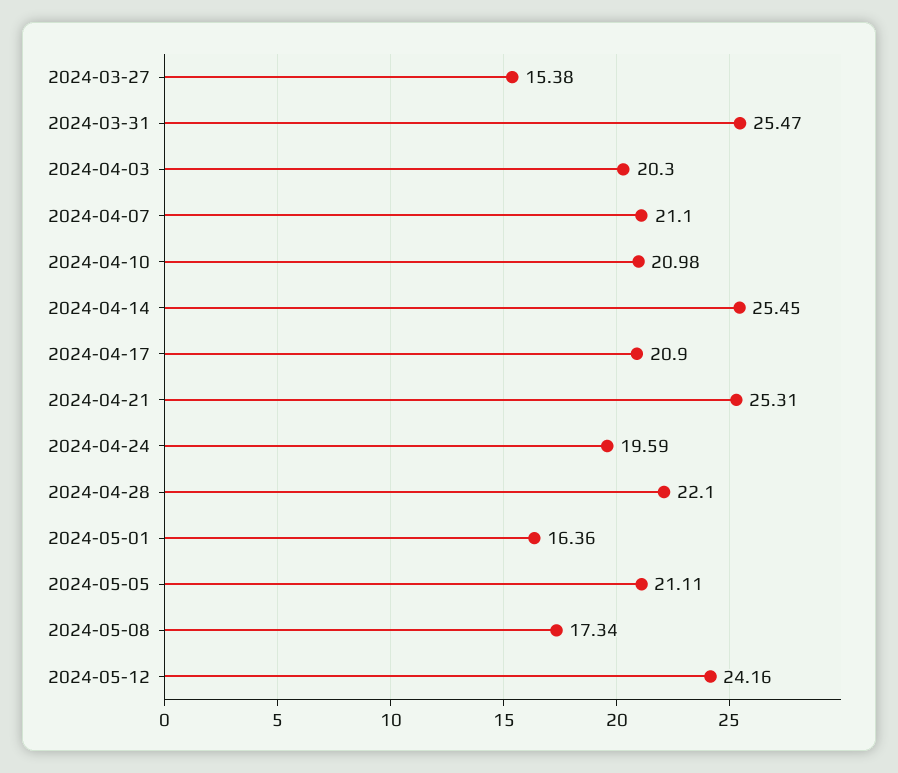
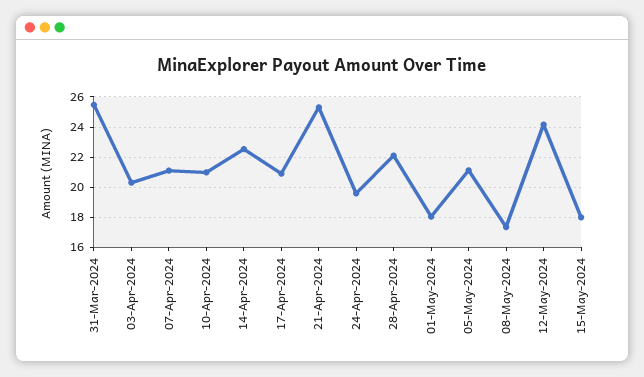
2024-03-27: 15.38 -> none
2024-04-14: 25.45 -> 22.5
2024-05-01: 16.36 -> 18
15-May-2024: none -> 18

